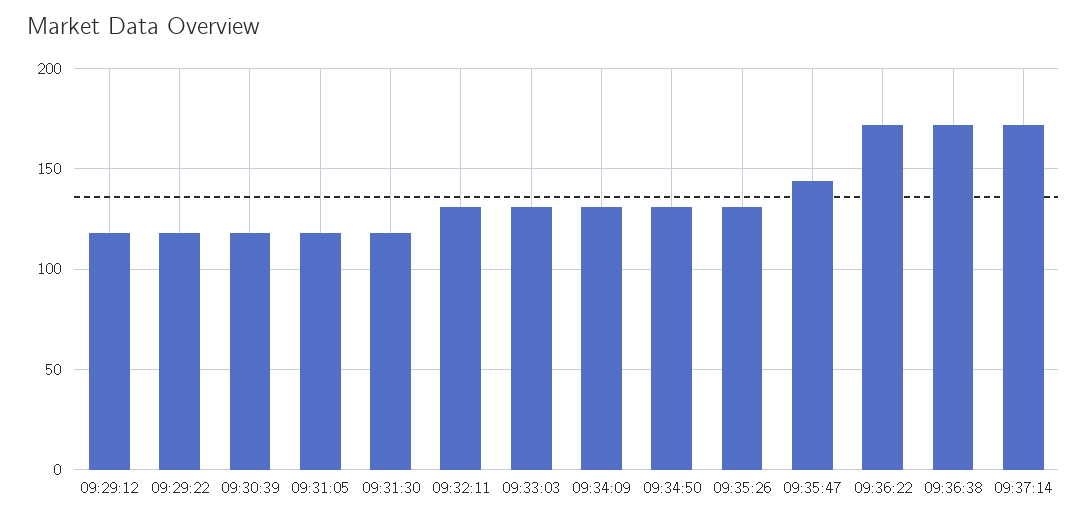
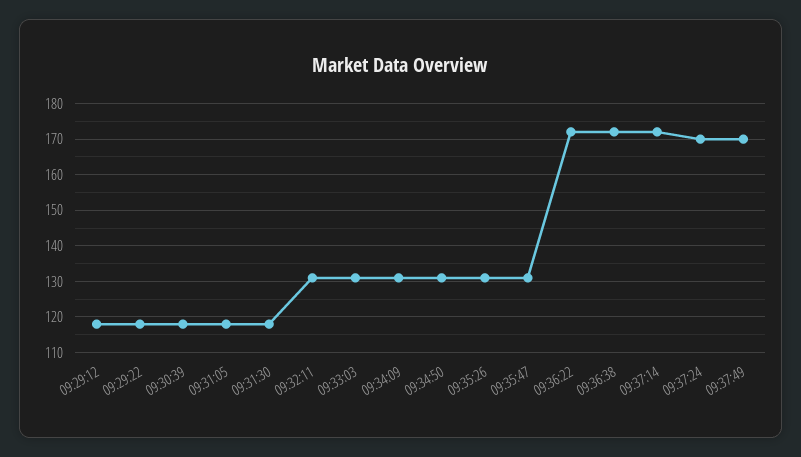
09:35:47: 145 -> 130
09:37:24: none -> 170
09:37:49: none -> 170

